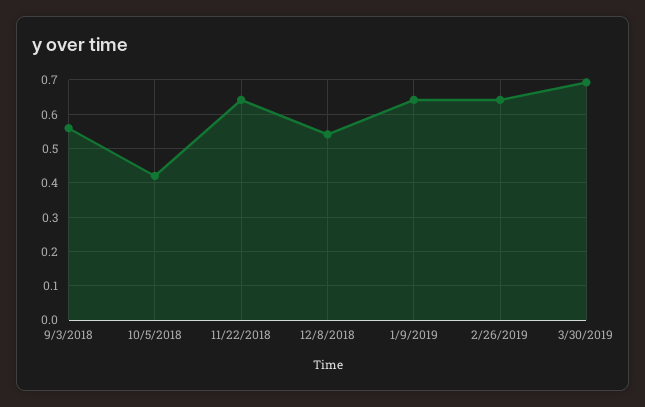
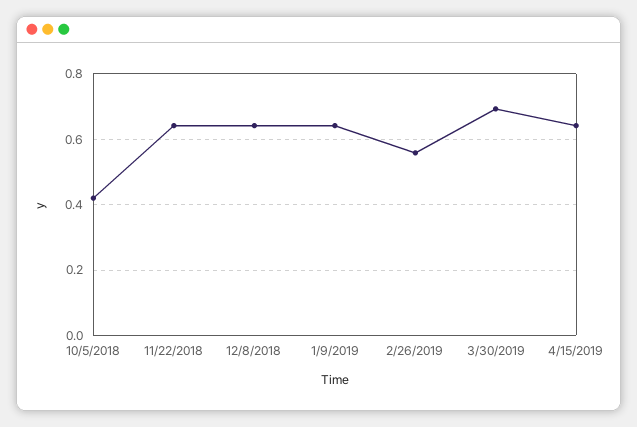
9/3/2018: 0.56 -> none
12/8/2018: 0.54 -> 0.64
2/26/2019: 0.64 -> 0.56
4/15/2019: none -> 0.64

